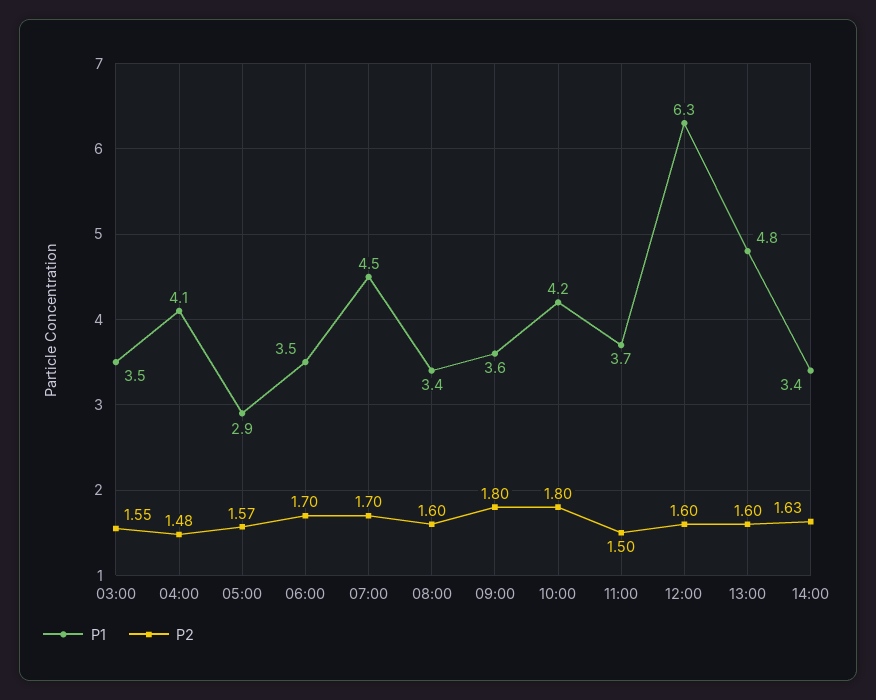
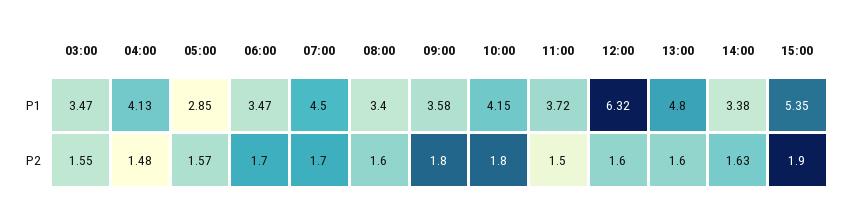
P1, 15:00: none -> 5.35
P2, 15:00: none -> 1.9

